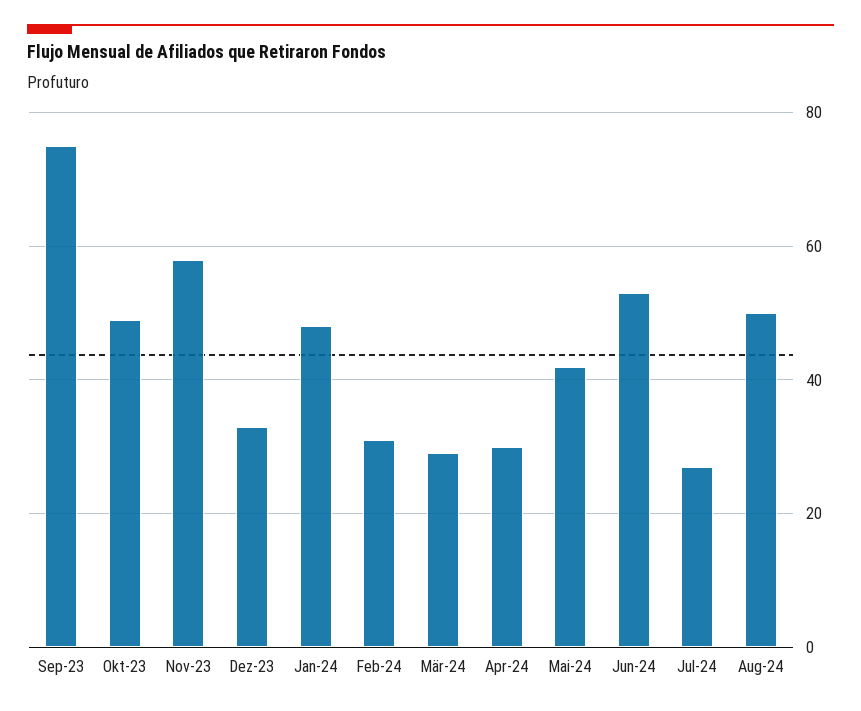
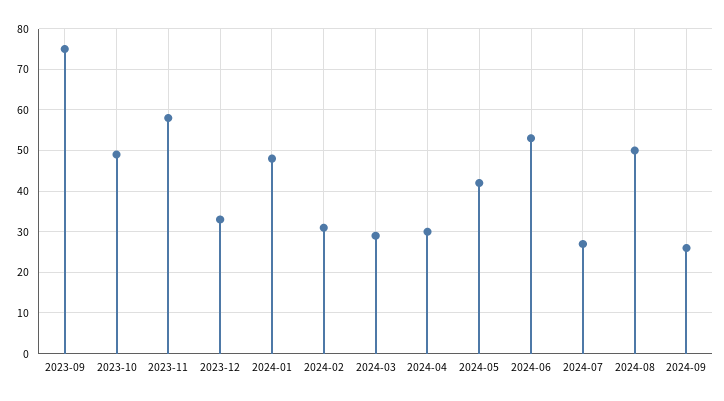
2024-09: none -> 25

